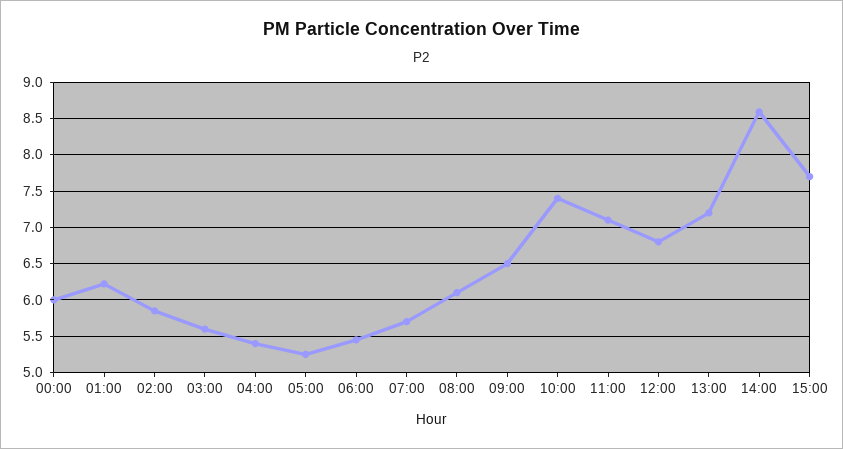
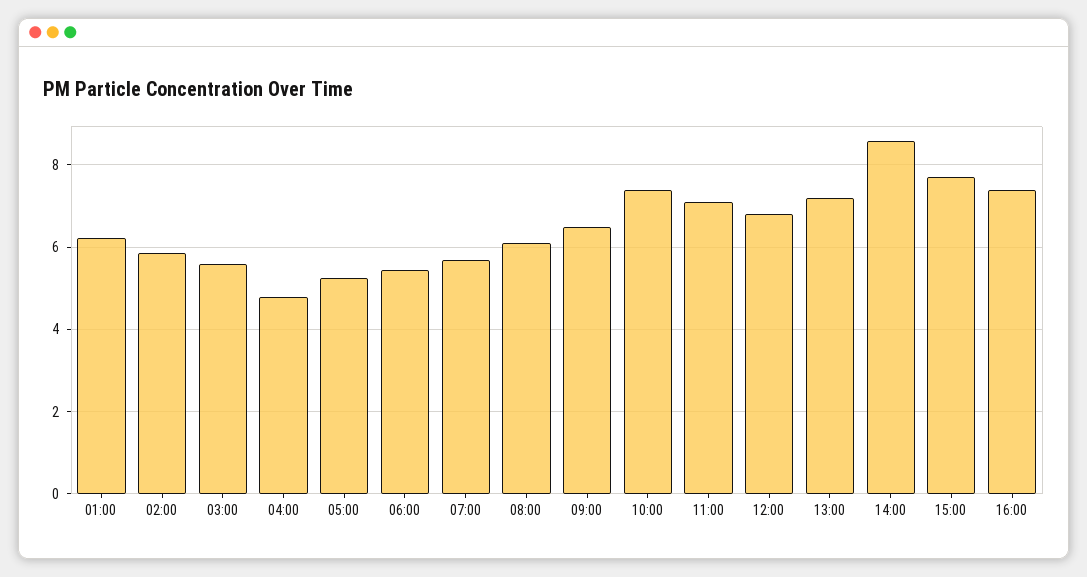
00:00: 6 -> none
04:00: 5.4 -> 4.8
16:00: none -> 7.4

